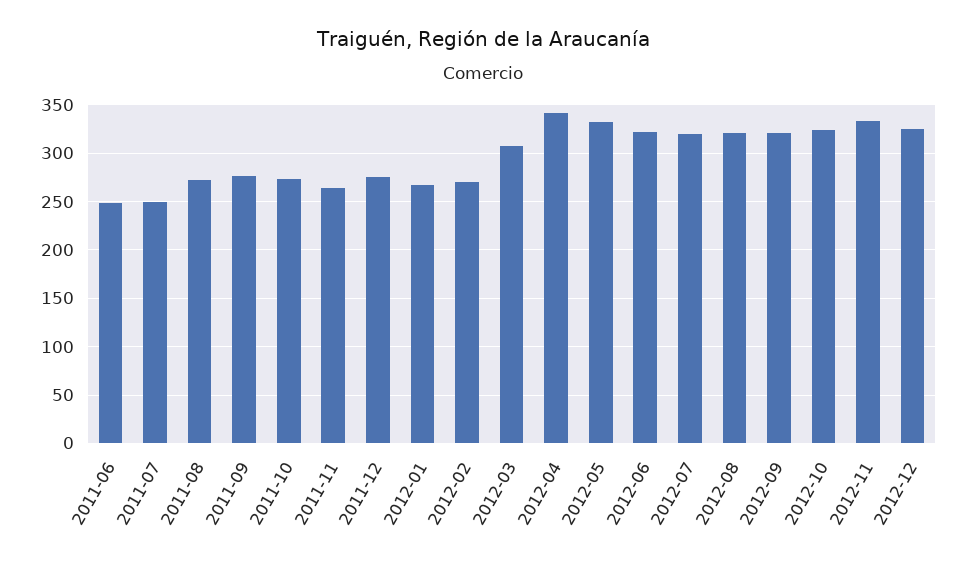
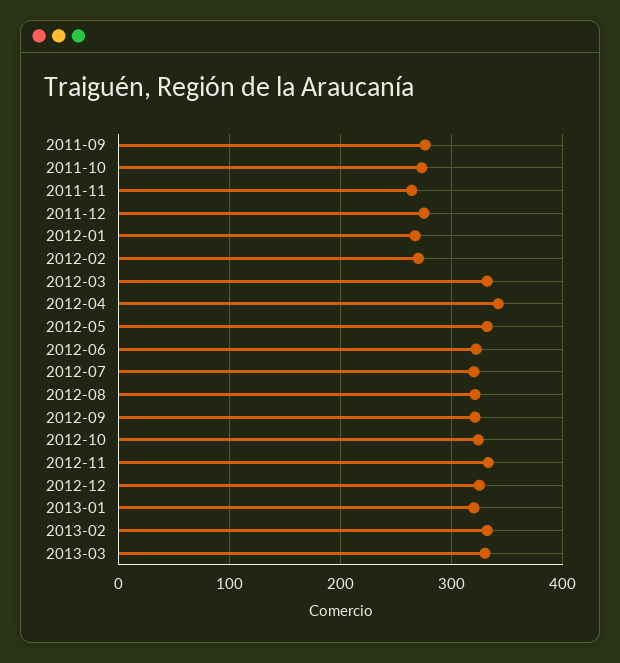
2011-06: 250 -> none
2011-07: 250 -> none
2011-08: 270 -> none
2012-03: 310 -> 330
2013-01: none -> 320
2013-02: none -> 330
2013-03: none -> 330

